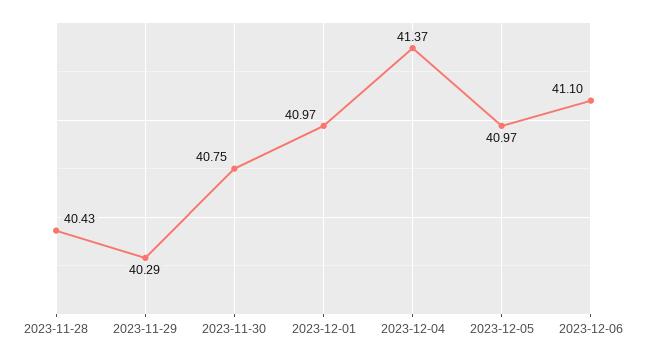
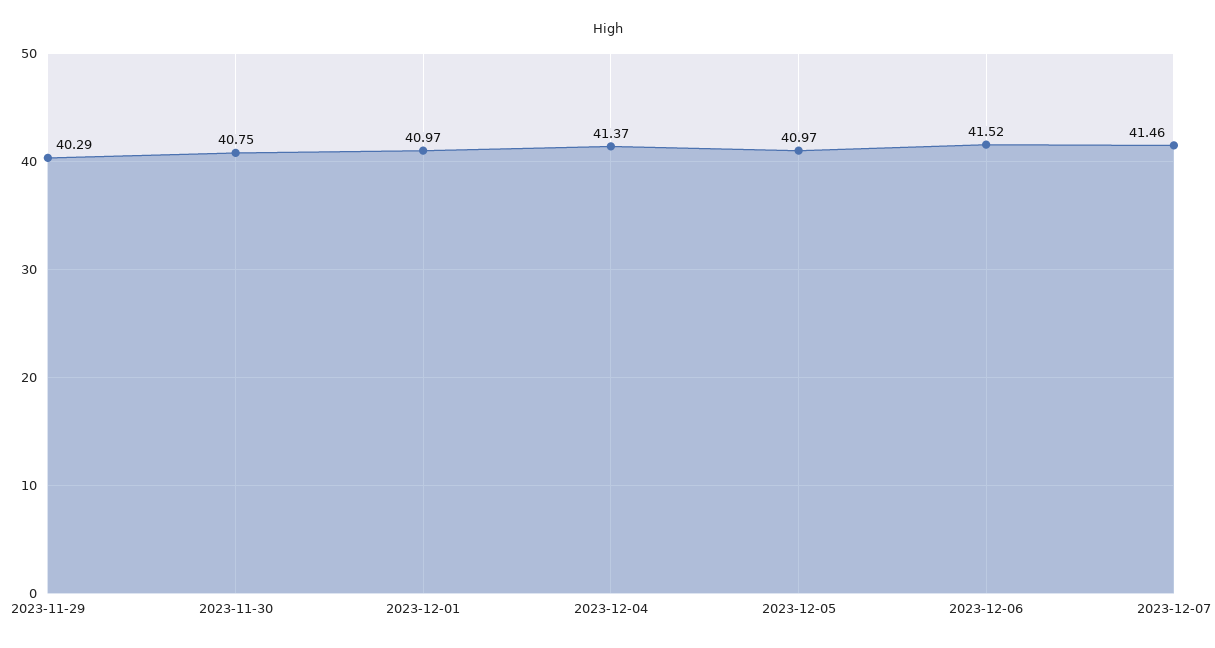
2023-11-28: 40.43 -> none
2023-12-06: 41.1 -> 41.52
2023-12-07: none -> 41.46

